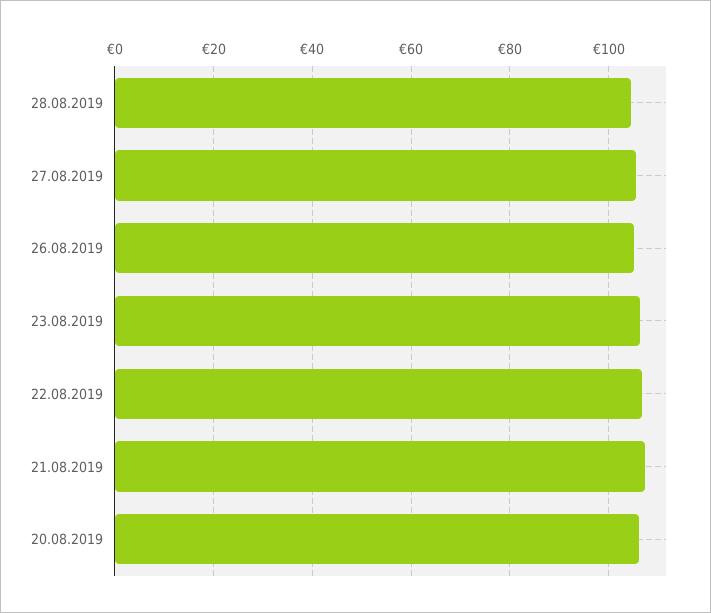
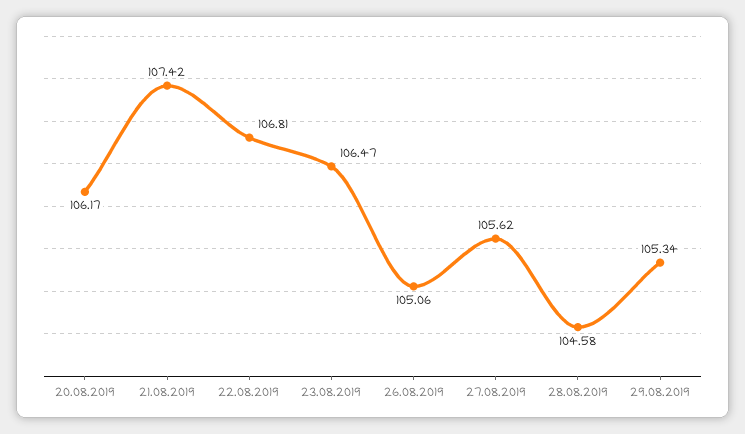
29.08.2019: none -> 105.34

